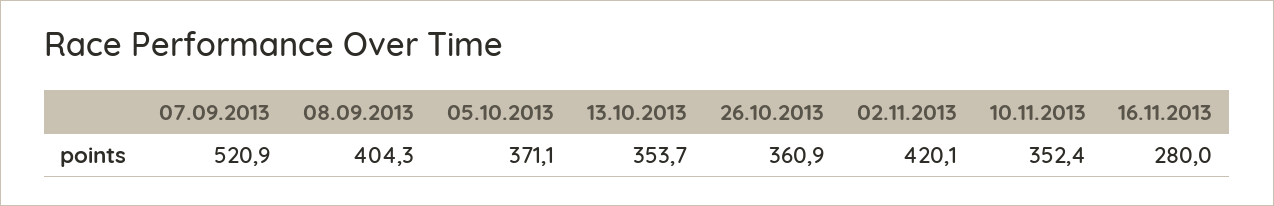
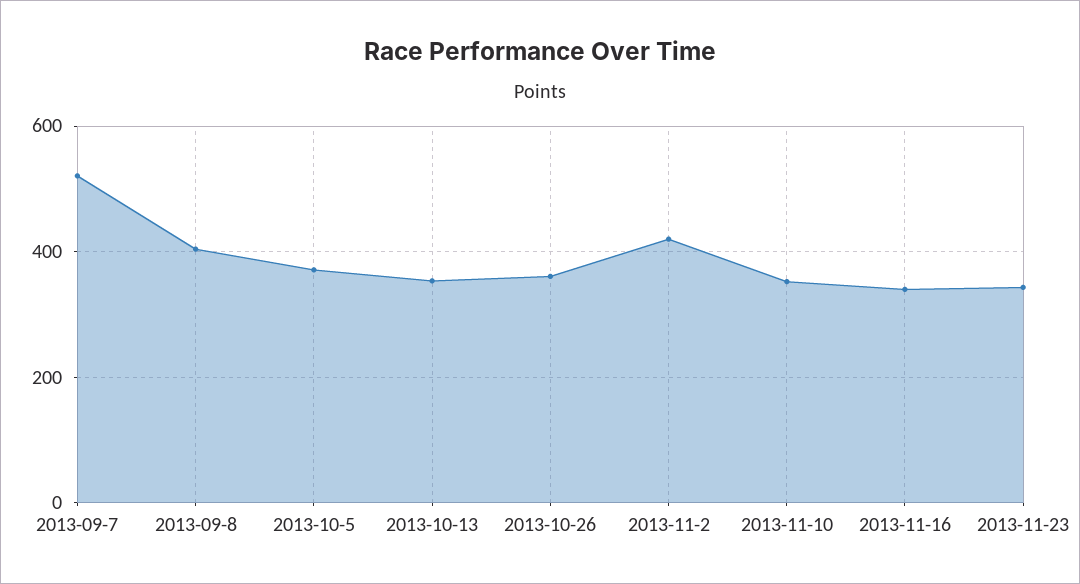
16.11.2013: 280 -> 340
2013-11-23: none -> 340

